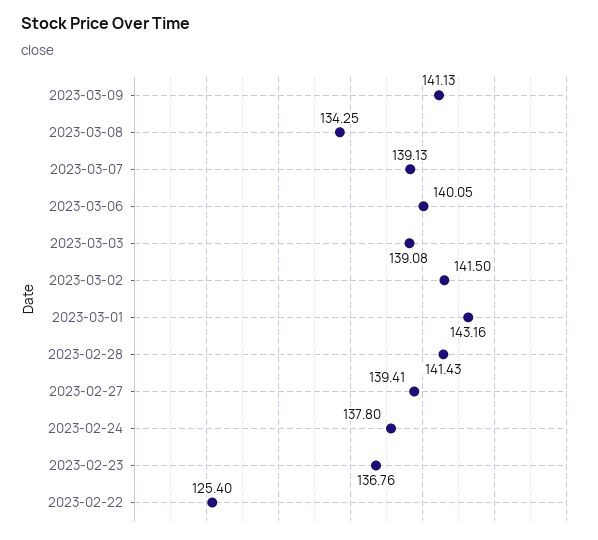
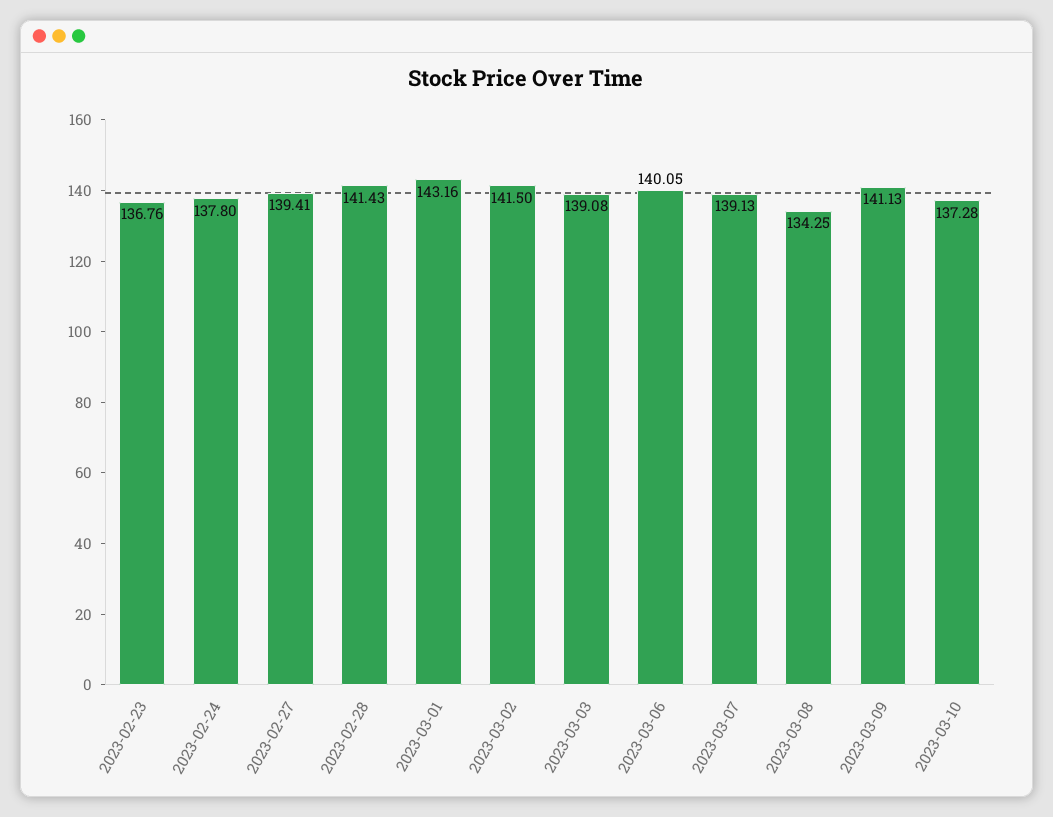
2023-02-22: 125.4 -> none
2023-03-10: none -> 137.28

